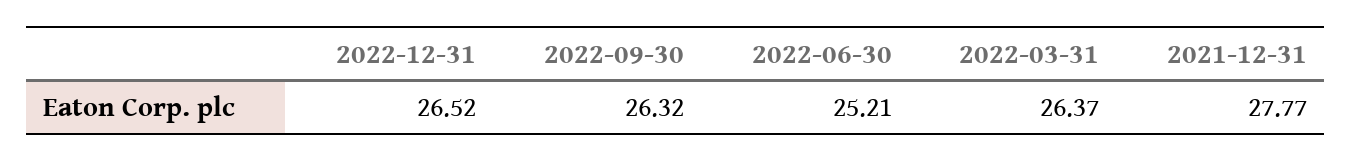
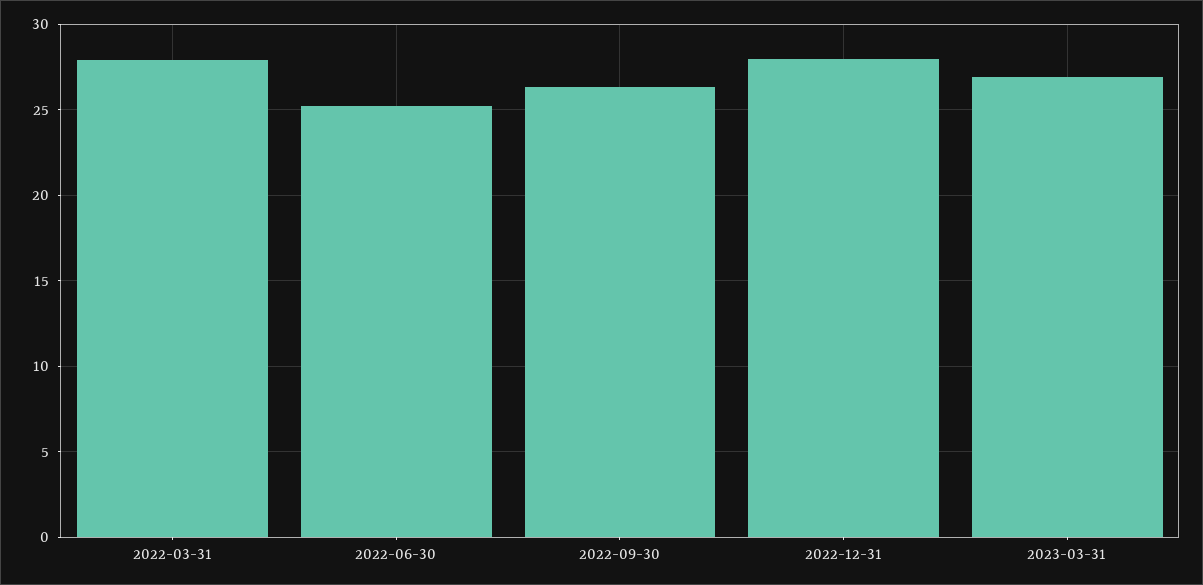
2022-12-31: 26.52 -> 28
2022-03-31: 26.37 -> 28
2021-12-31: 27.77 -> none
2023-03-31: none -> 27

